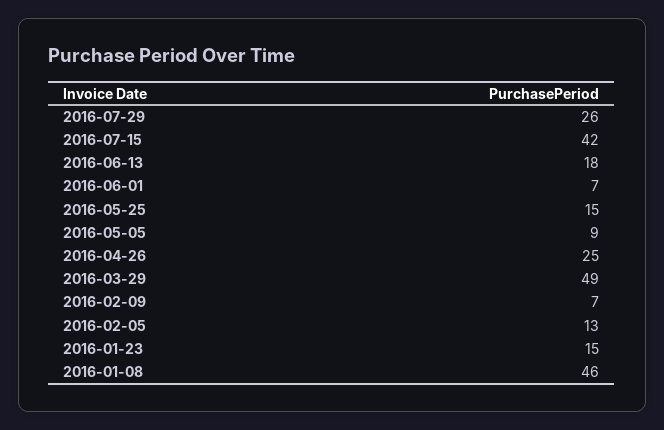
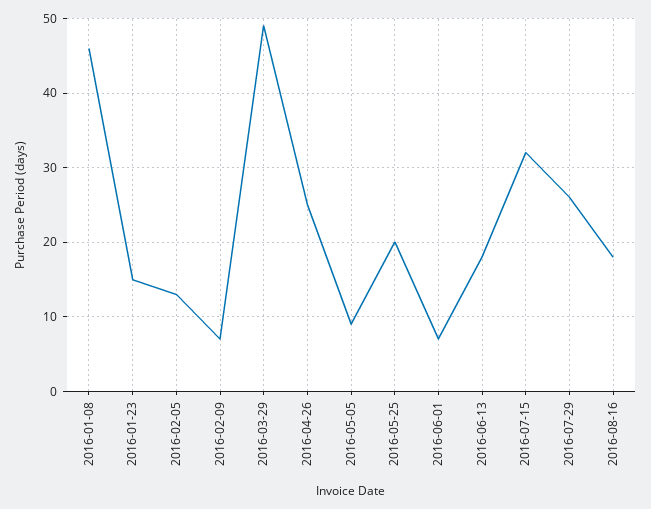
2016-07-15: 42 -> 32
2016-05-25: 15 -> 20
2016-08-16: none -> 18

